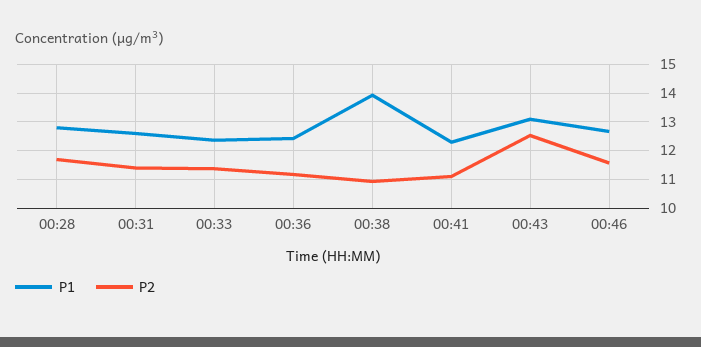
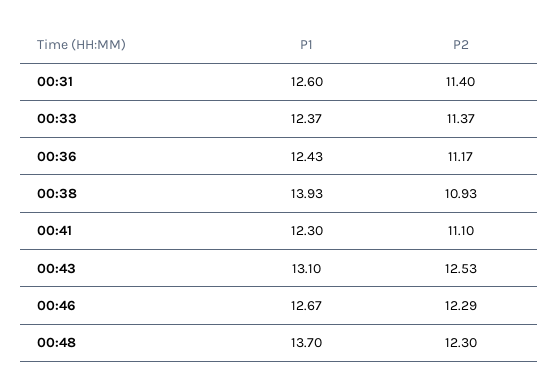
P1, 00:28: 12.75 -> none
P2, 00:28: 11.75 -> none
P2, 00:46: 11.5 -> 12.29
P1, 00:48: none -> 13.7
P2, 00:48: none -> 12.3

